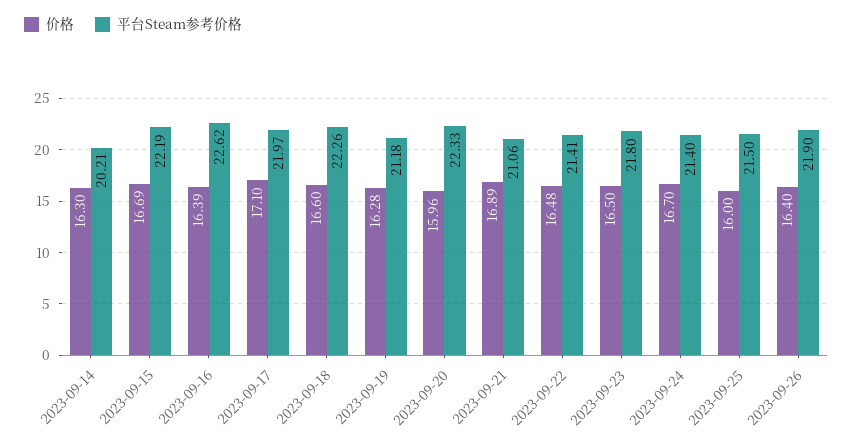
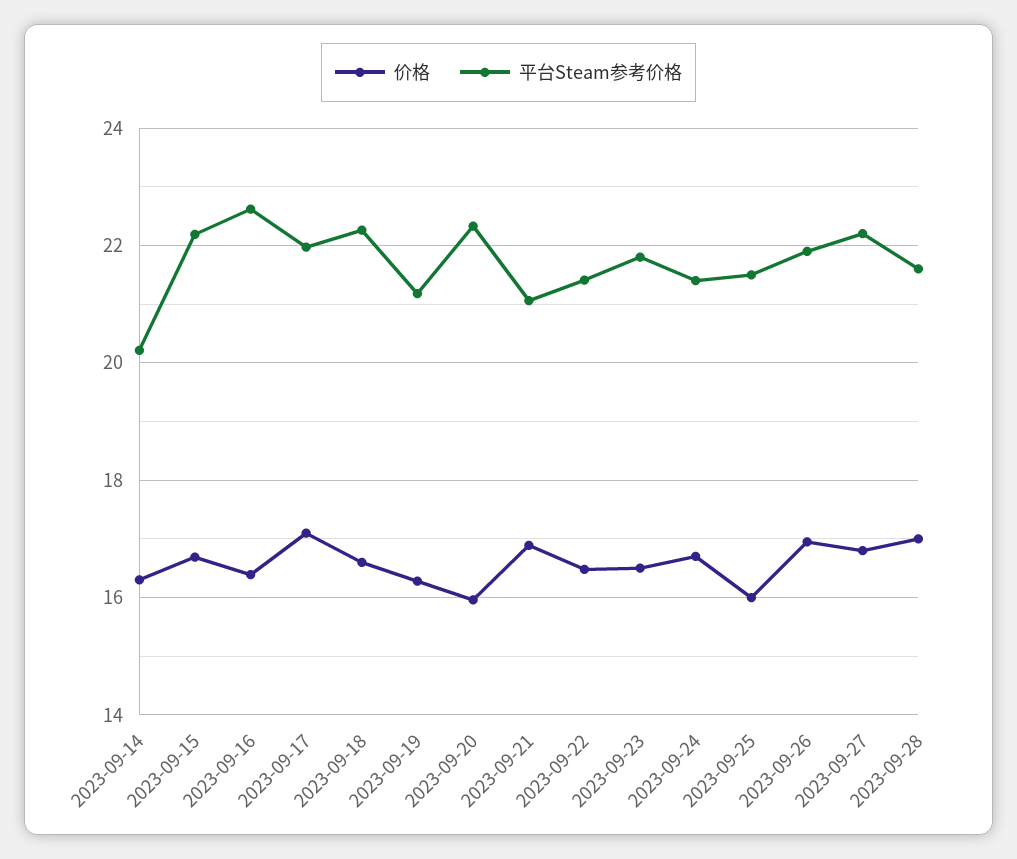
价格, 2023-09-26: 16.4 -> 17
价格, 2023-09-27: none -> 16.8
平台Steam参考价格, 2023-09-27: none -> 22.2
价格, 2023-09-28: none -> 17
平台Steam参考价格, 2023-09-28: none -> 21.6

